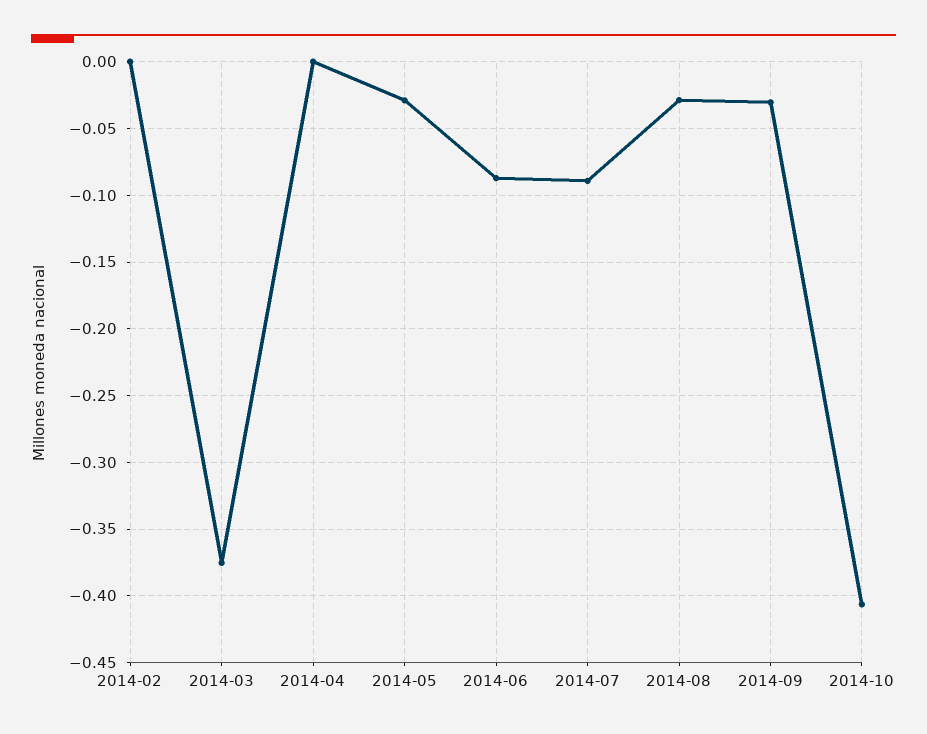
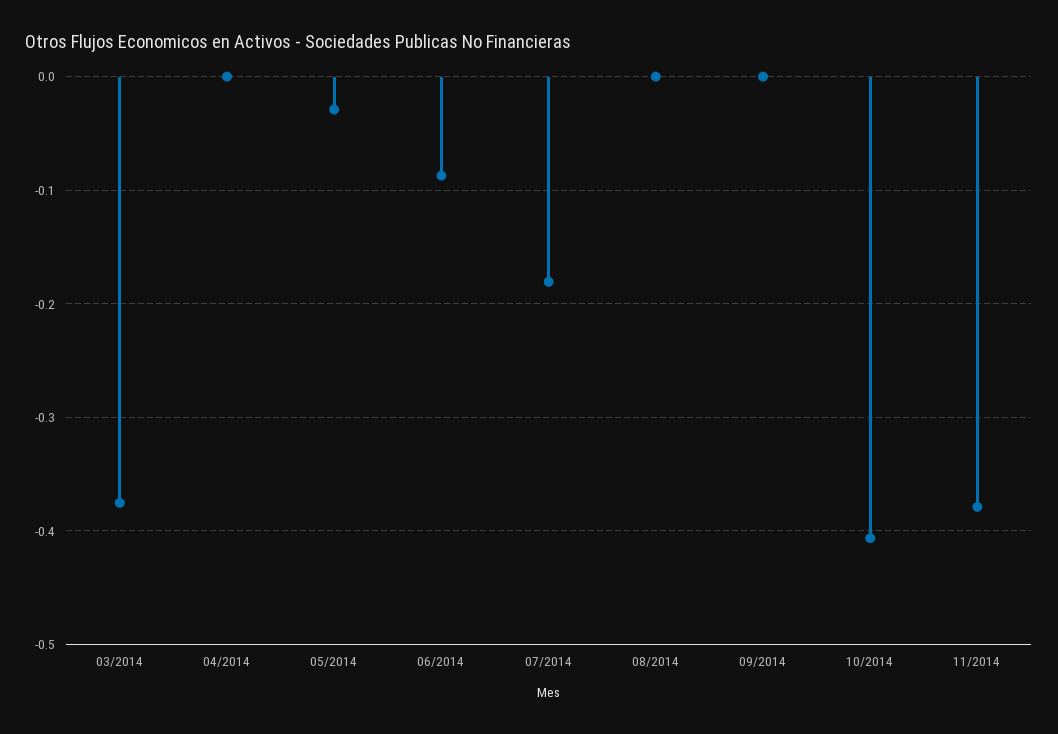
2014-02: 0 -> none
2014-07: -0.09 -> -0.18
2014-08: -0.03 -> 0
2014-09: -0.03 -> 0
11/2014: none -> -0.38

